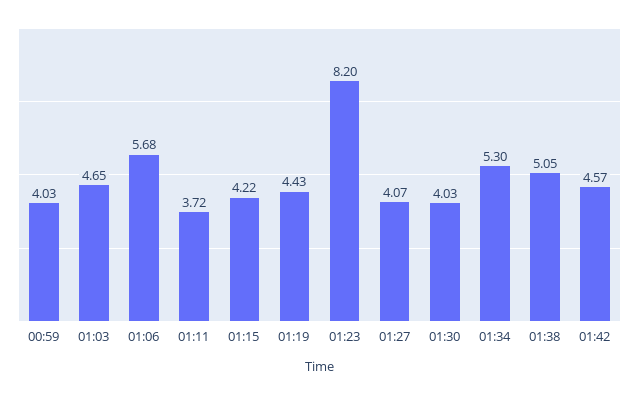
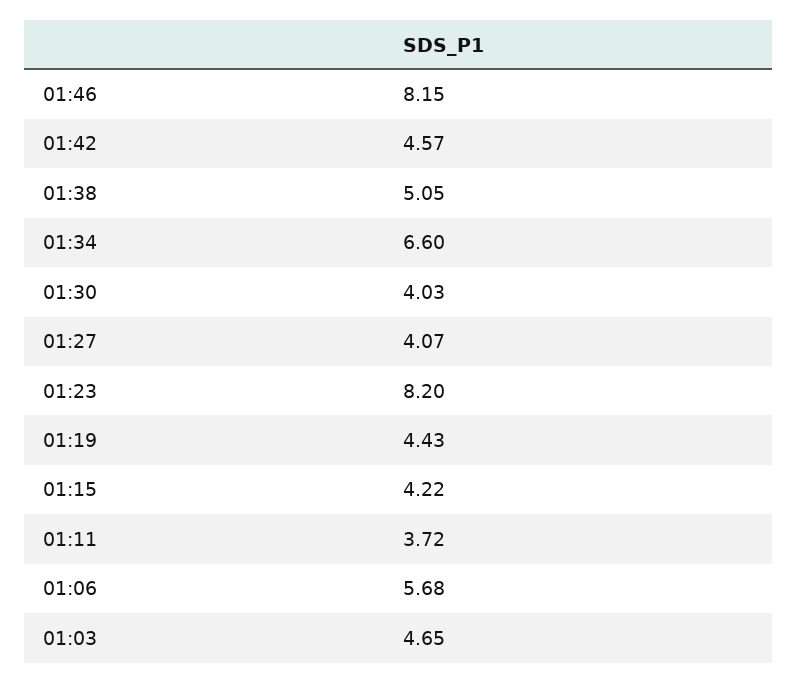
00:59: 4.03 -> none
01:34: 5.3 -> 6.6
01:46: none -> 8.15

